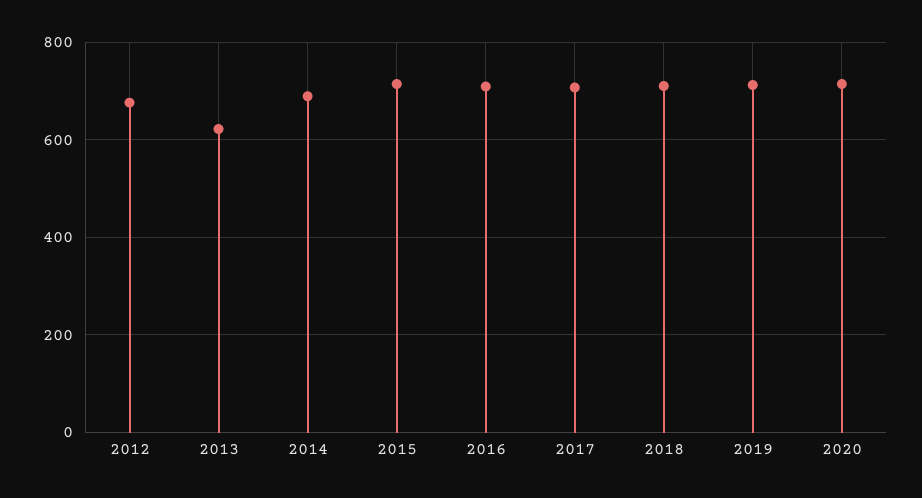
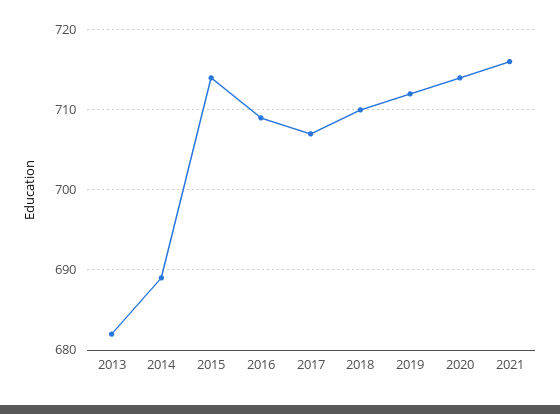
2012: 680 -> none
2013: 620 -> 682
2021: none -> 716

